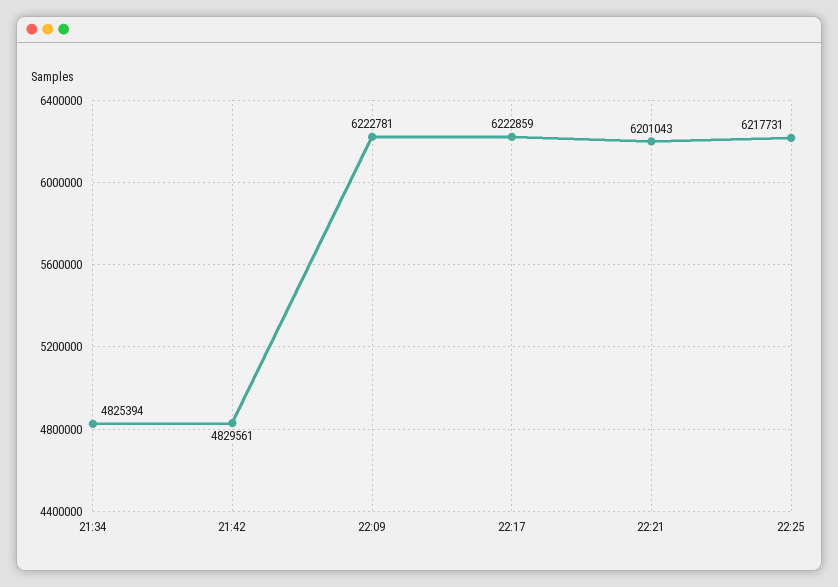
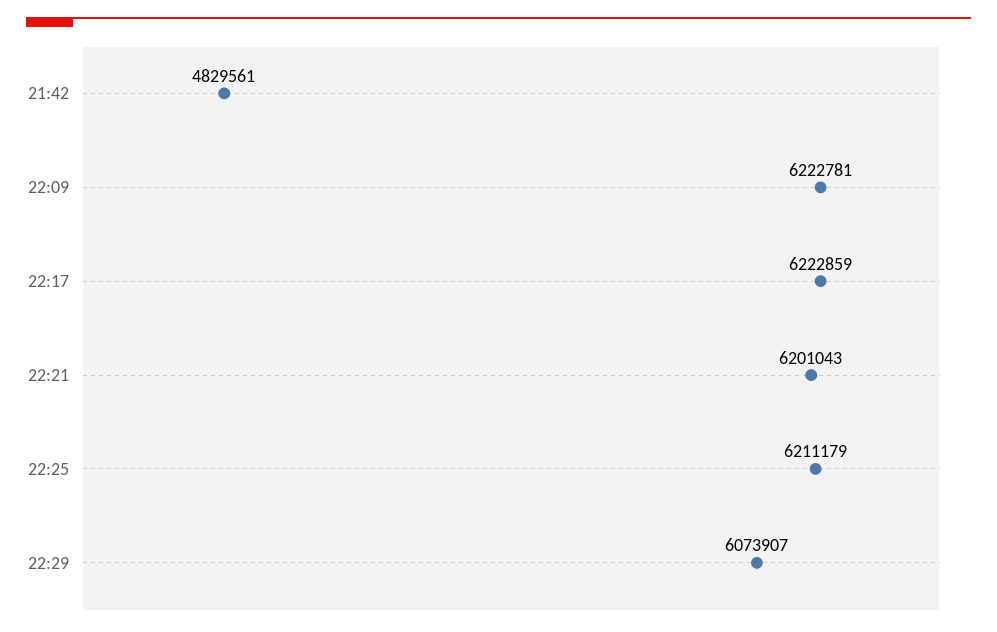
21:34: 4825394 -> none
22:25: 6217731 -> 6211179
22:29: none -> 6073907

